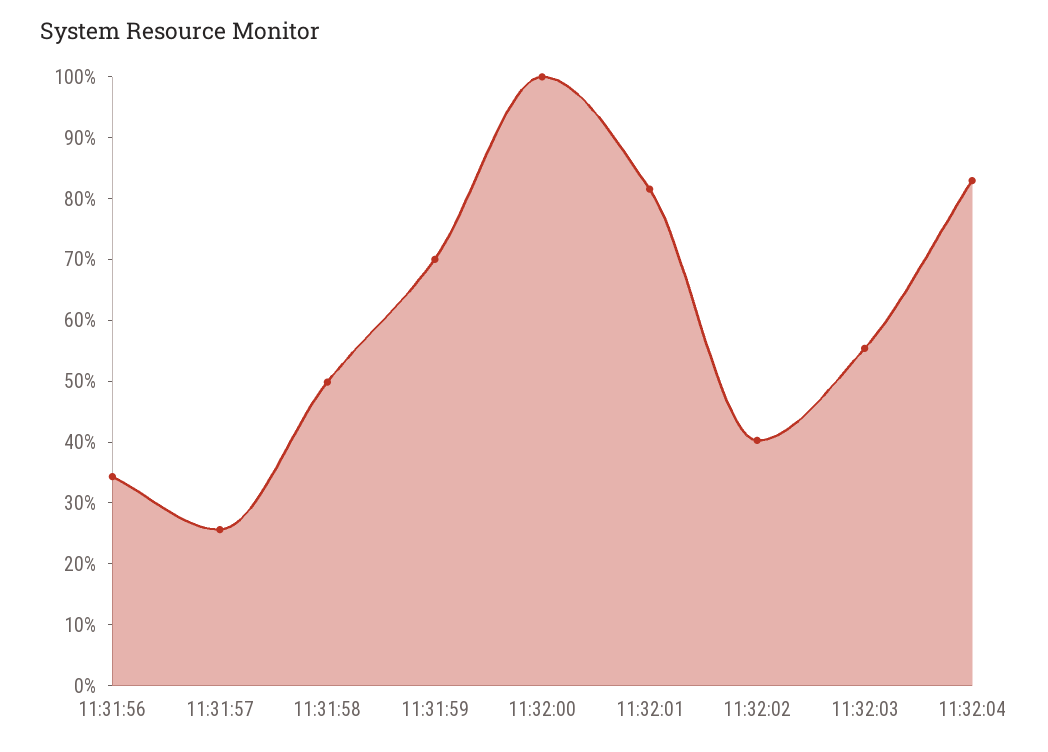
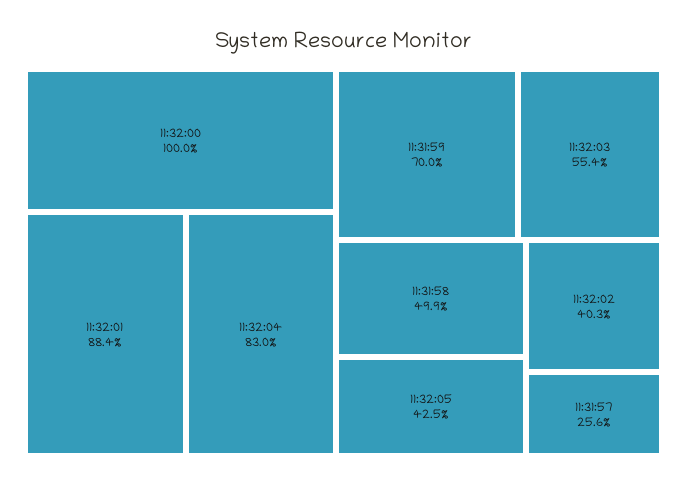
11:31:56: 34 -> none
11:32:01: 82 -> 88.4
11:32:05: none -> 42.5

